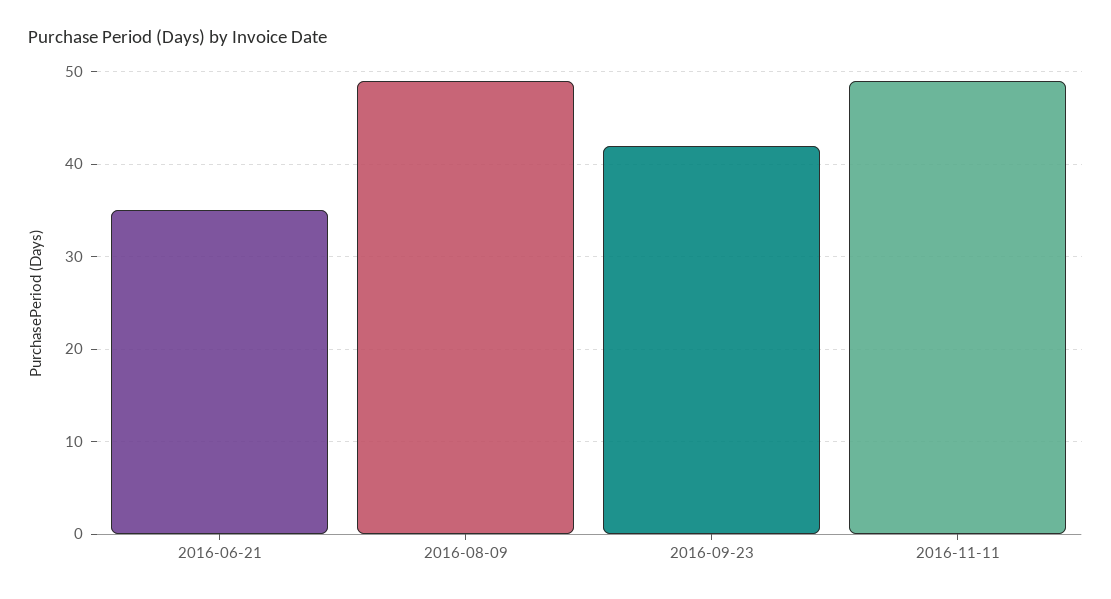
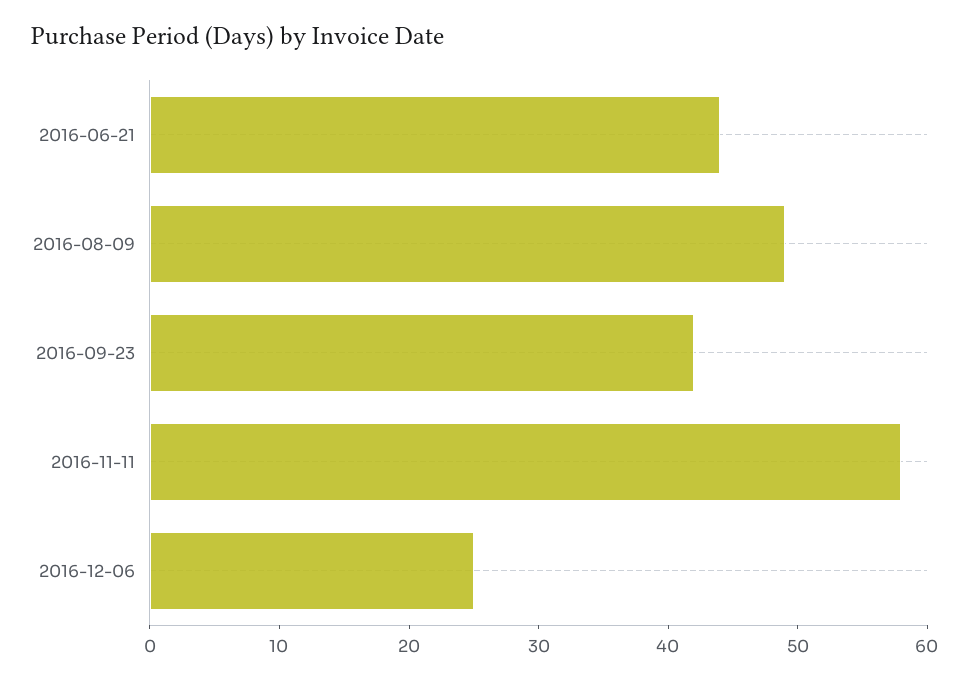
2016-06-21: 35 -> 44
2016-11-11: 49 -> 58
2016-12-06: none -> 25

